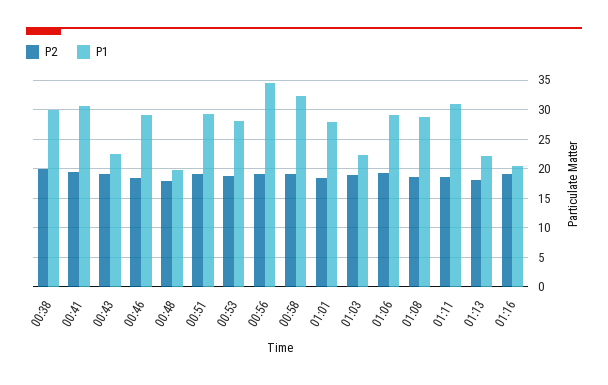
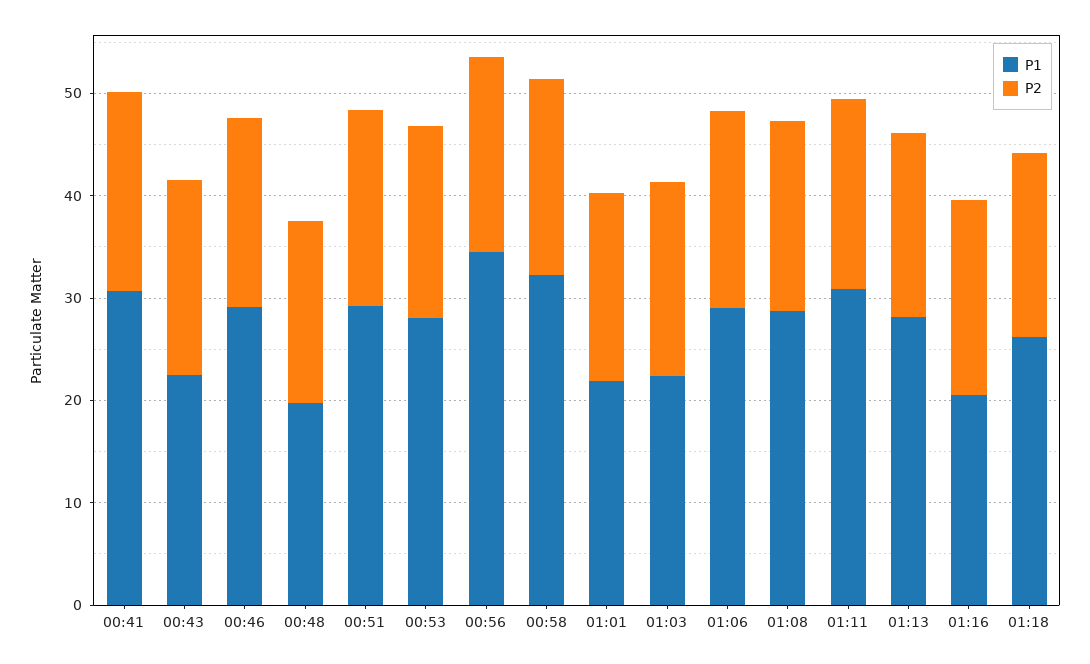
P2, 00:38: 20 -> none
P1, 00:38: 30 -> none
P1, 01:01: 27.5 -> 22
P1, 01:13: 22.5 -> 28
P1, 01:18: none -> 26
P2, 01:18: none -> 18

